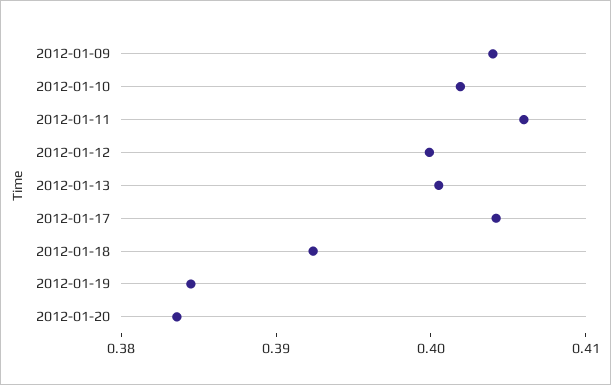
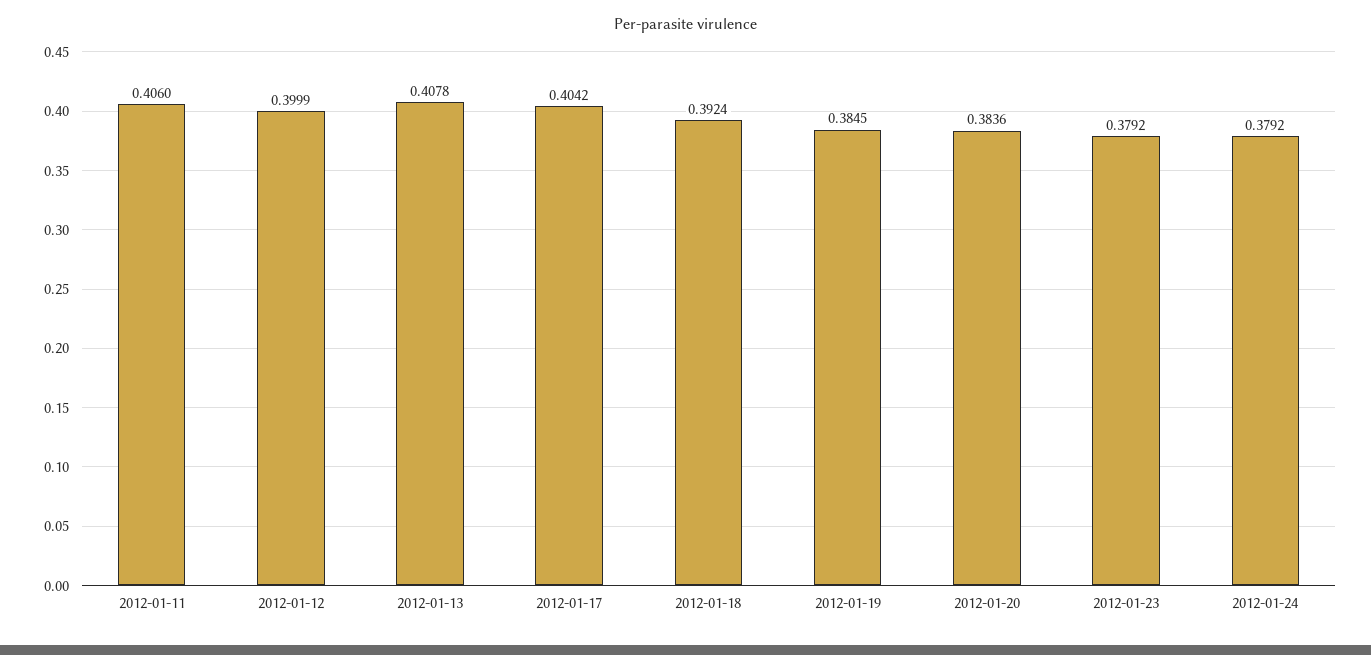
2012-01-09: 0.404 -> none
2012-01-10: 0.402 -> none
2012-01-13: 0.4 -> 0.4078
2012-01-23: none -> 0.3792
2012-01-24: none -> 0.3792

